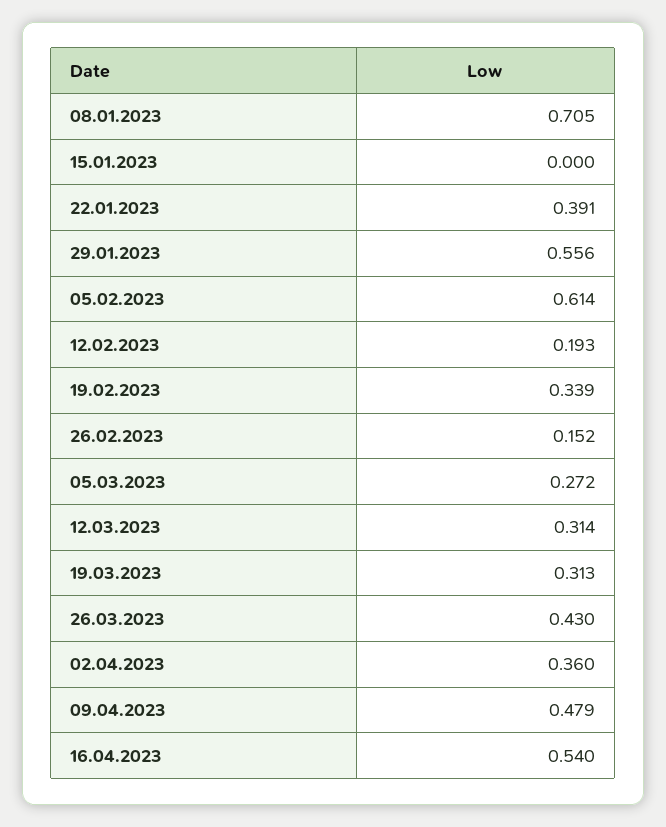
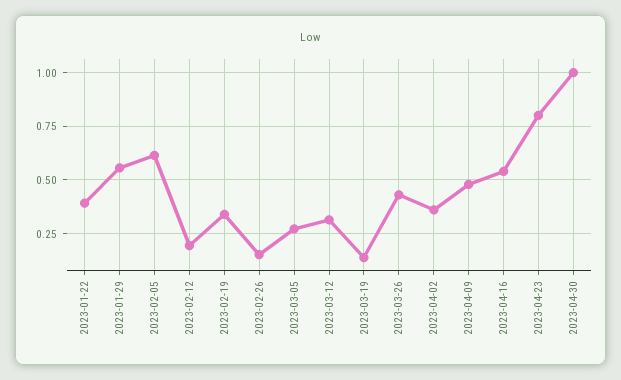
08.01.2023: 0.705 -> none
15.01.2023: 0 -> none
19.03.2023: 0.313 -> 0.15
2023-04-23: none -> 0.8
2023-04-30: none -> 1

